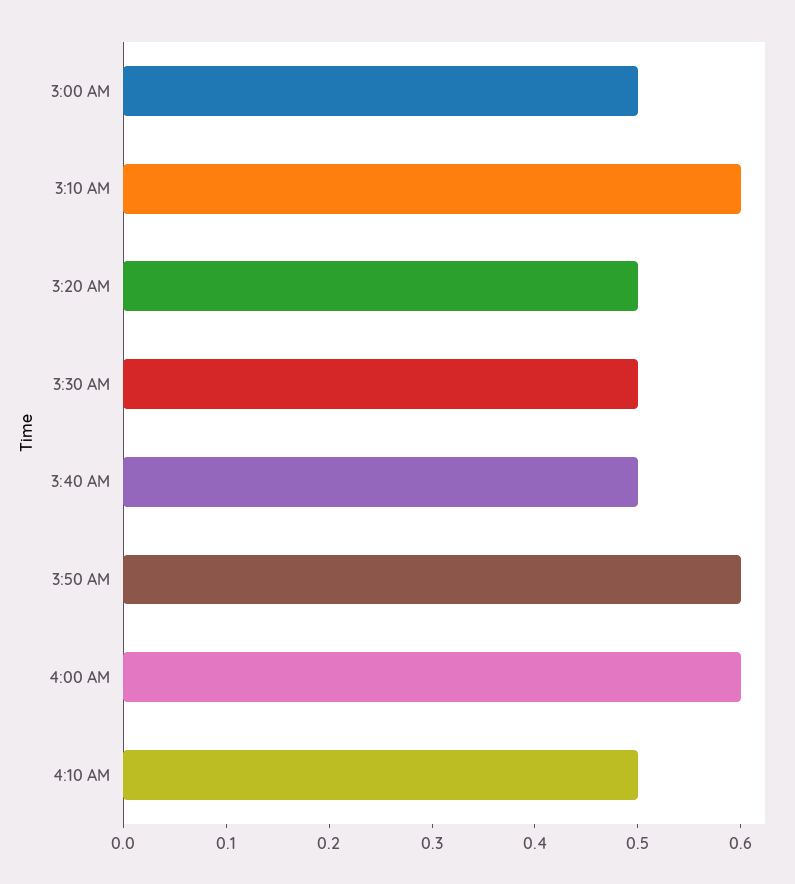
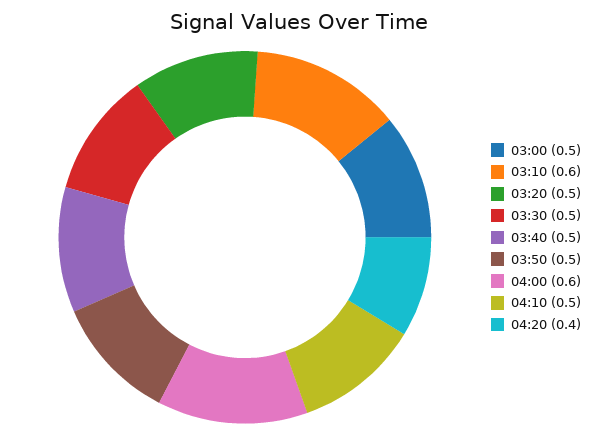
3:50 AM: 0.6 -> 0.5
04:20: none -> 0.4

